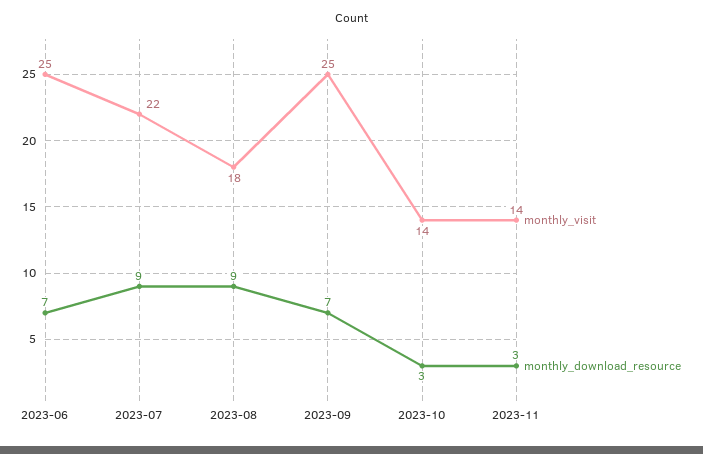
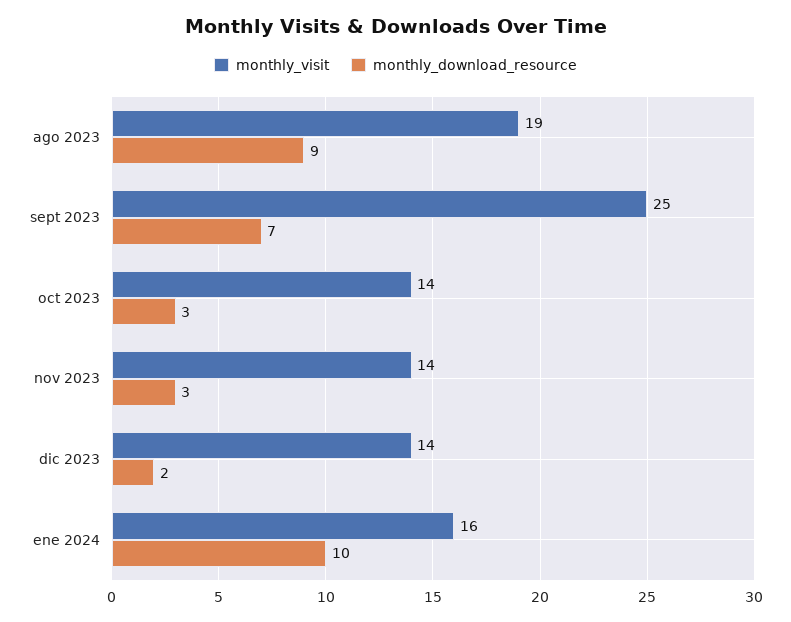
monthly_visit, 2023-06: 25 -> none
monthly_download_resource, 2023-06: 7 -> none
monthly_visit, 2023-07: 22 -> none
monthly_download_resource, 2023-07: 9 -> none
monthly_visit, 2023-08: 18 -> 19
monthly_visit, dic 2023: none -> 14
monthly_download_resource, dic 2023: none -> 2
monthly_visit, ene 2024: none -> 16
monthly_download_resource, ene 2024: none -> 10

